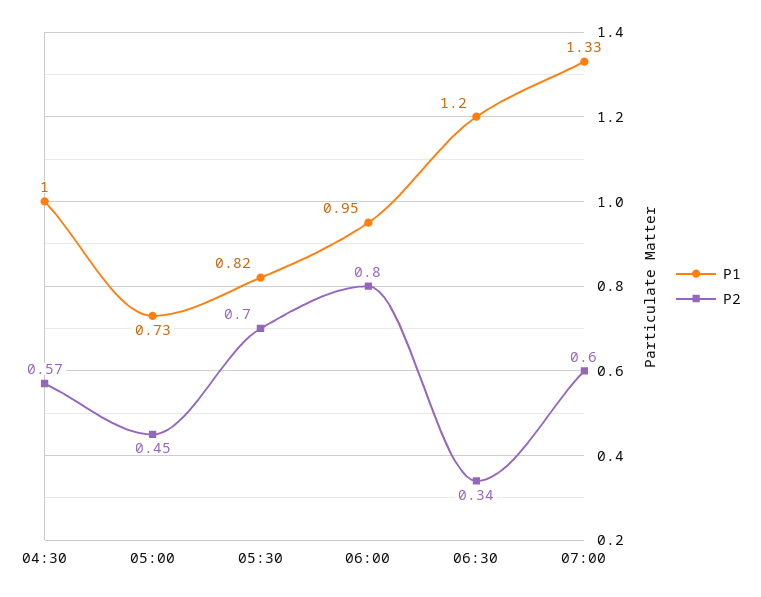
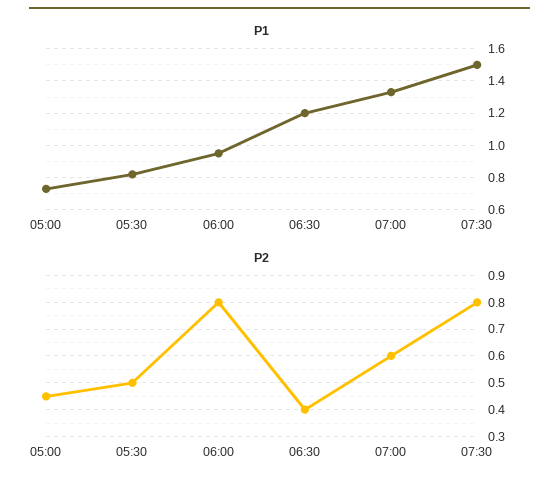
P1, 04:30: 1 -> none
P2, 04:30: 0.57 -> none
P2, 05:30: 0.7 -> 0.5
P2, 06:30: 0.34 -> 0.4
P1, 07:30: none -> 1.5
P2, 07:30: none -> 0.8

